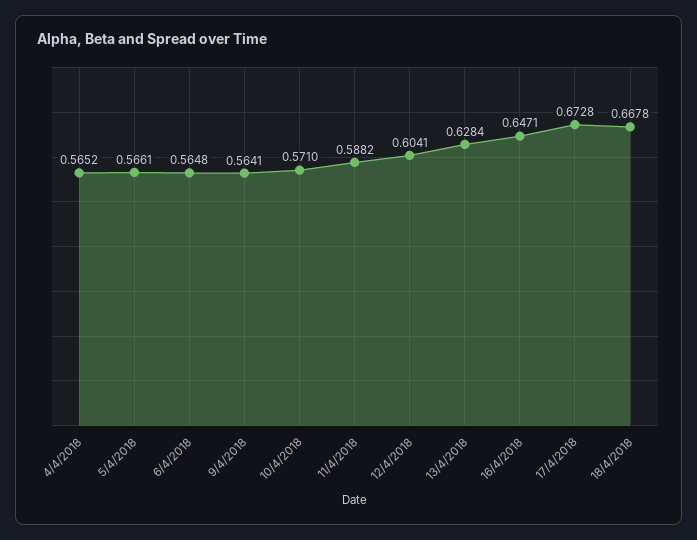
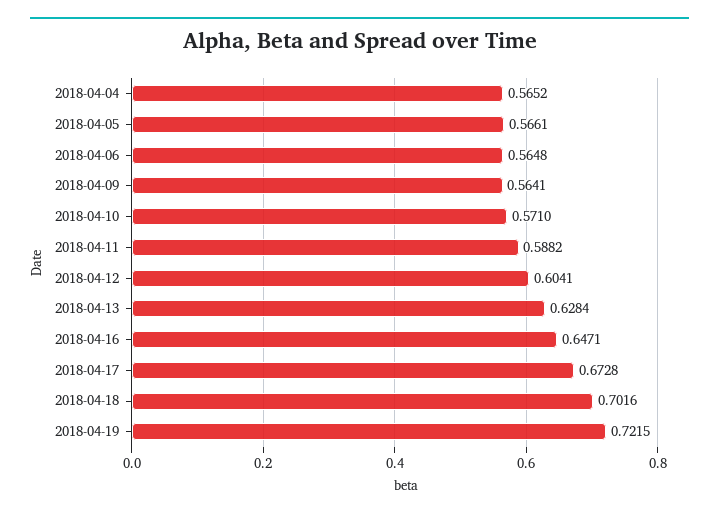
18/4/2018: 0.6678 -> 0.7016
2018-04-19: none -> 0.7215

